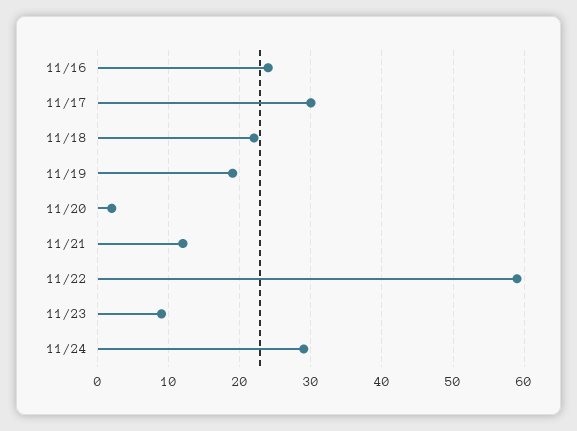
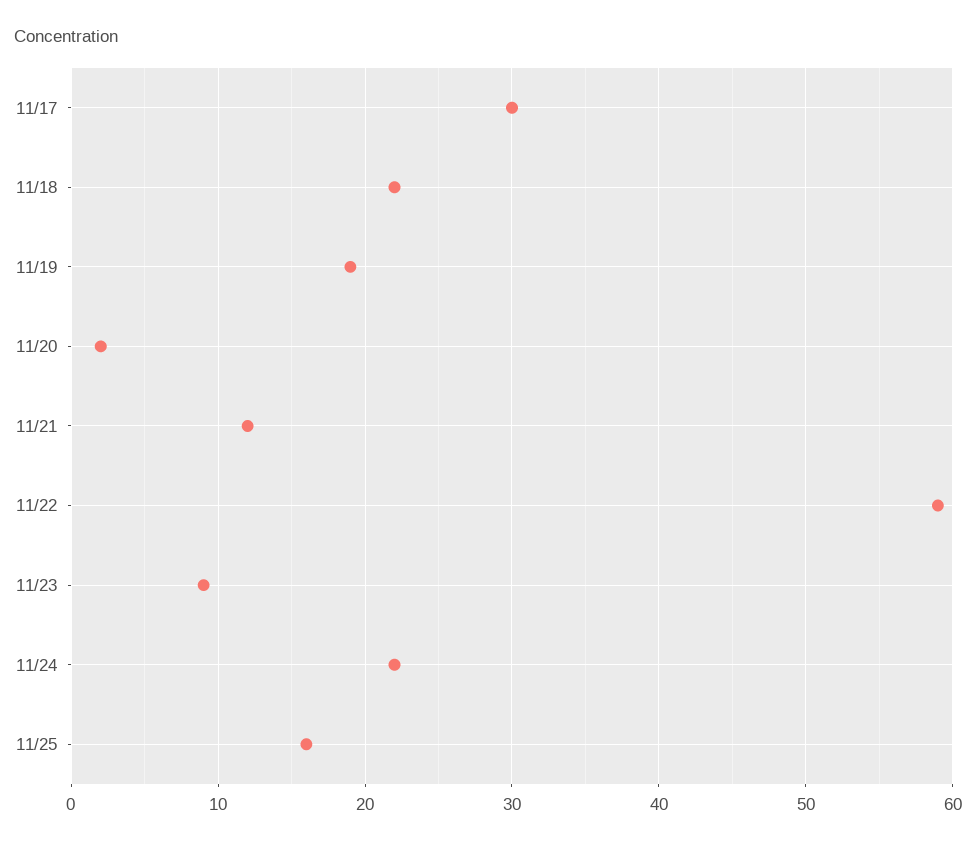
11/16: 24 -> none
11/24: 29 -> 22
11/25: none -> 16

